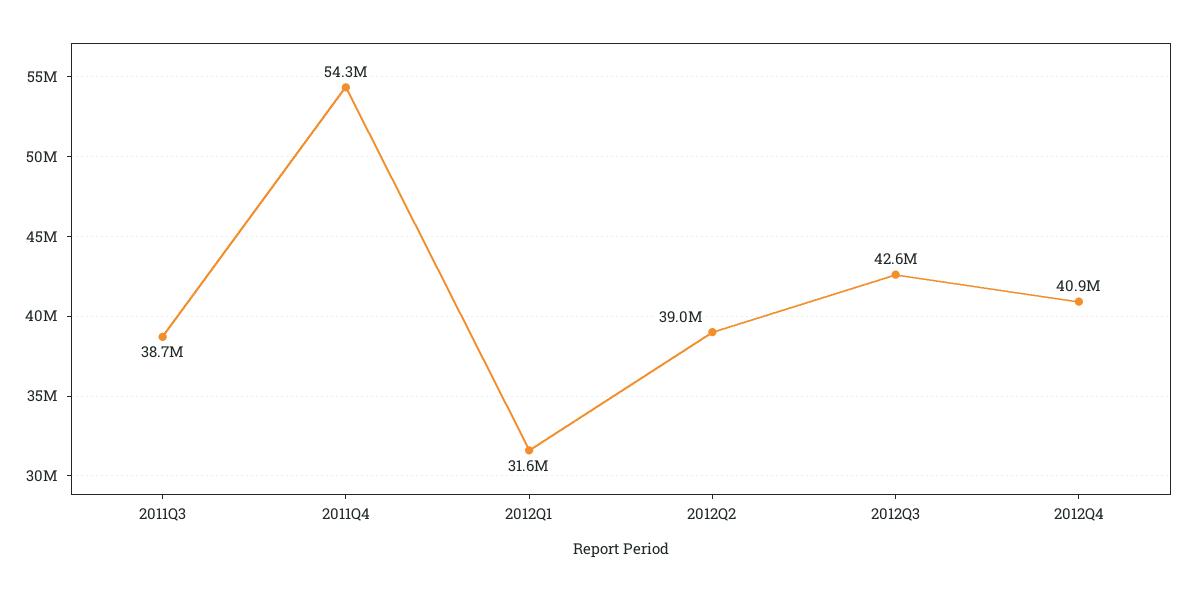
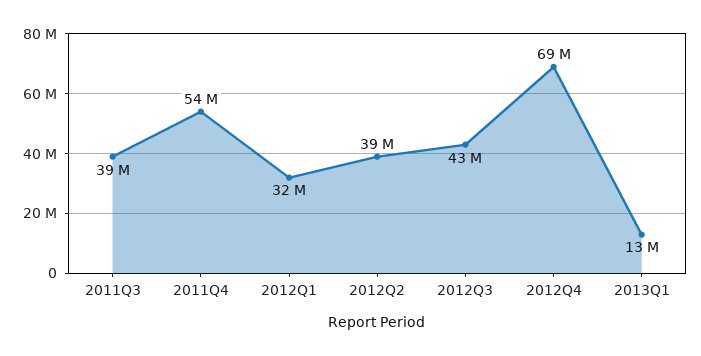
2012Q4: 40900000 -> 69000000
2013Q1: none -> 13000000

